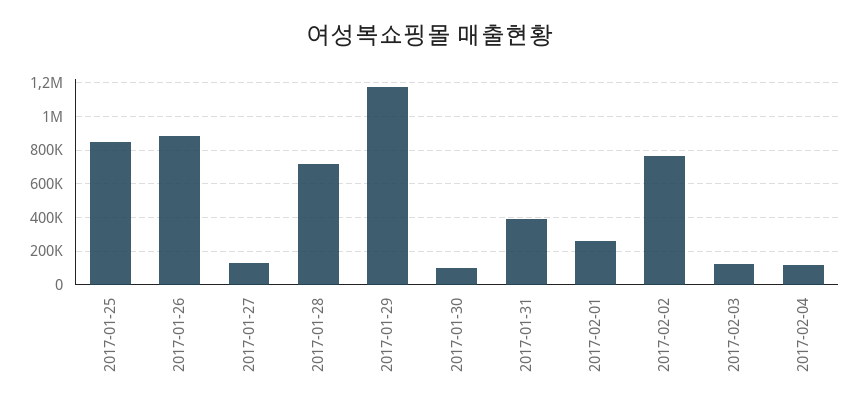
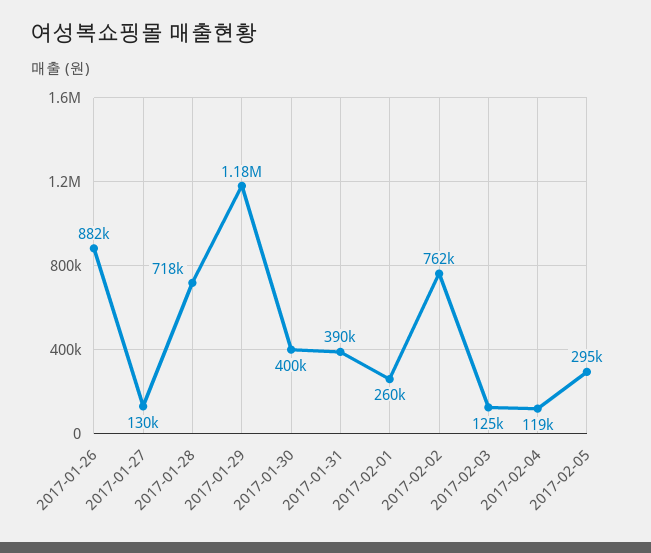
2017-01-25: 850000 -> none
2017-01-30: 100000 -> 400000
2017-02-05: none -> 295000

